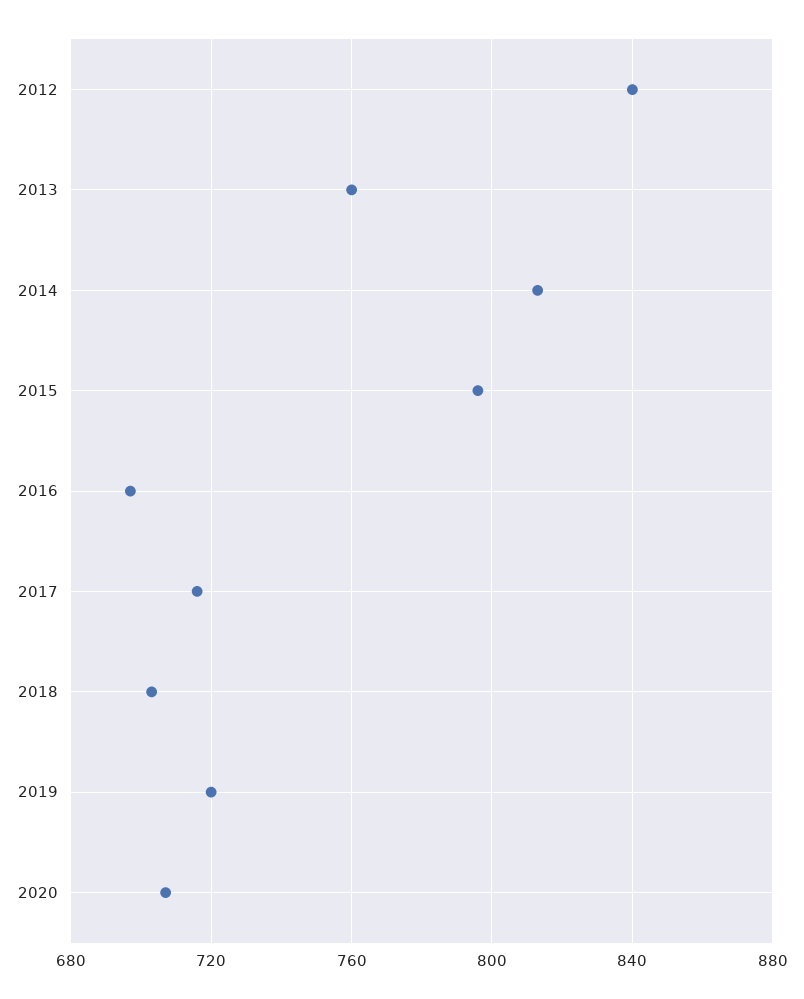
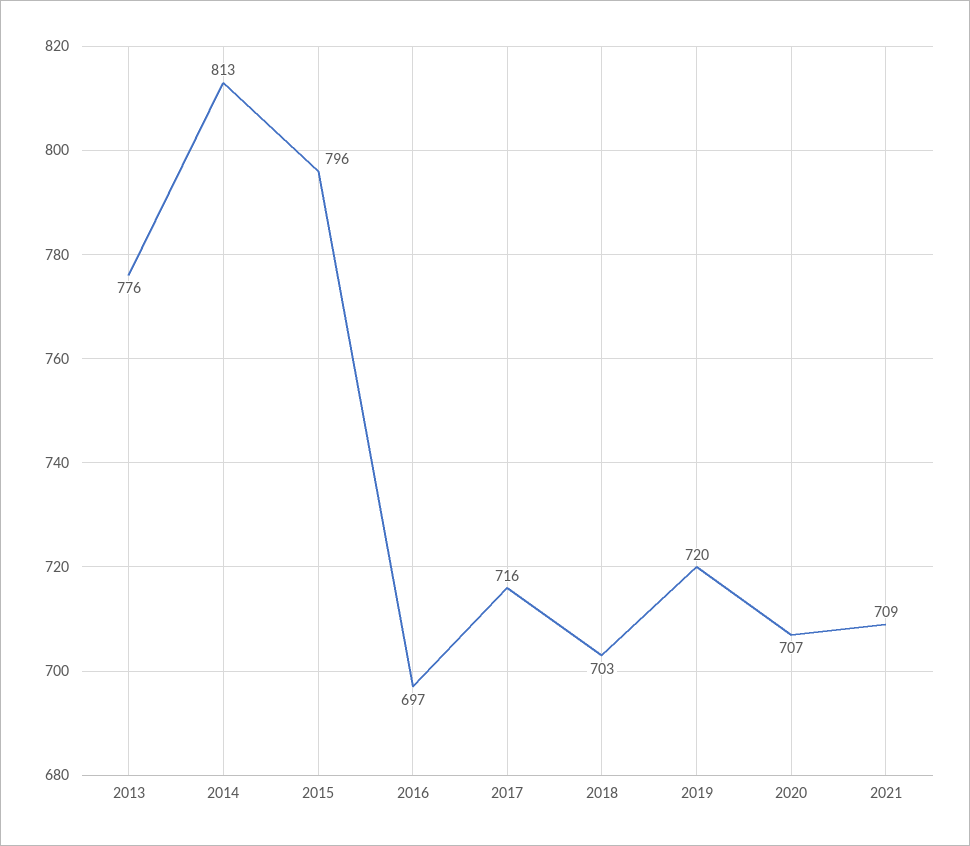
2012: 840 -> none
2013: 760 -> 776
2021: none -> 709

